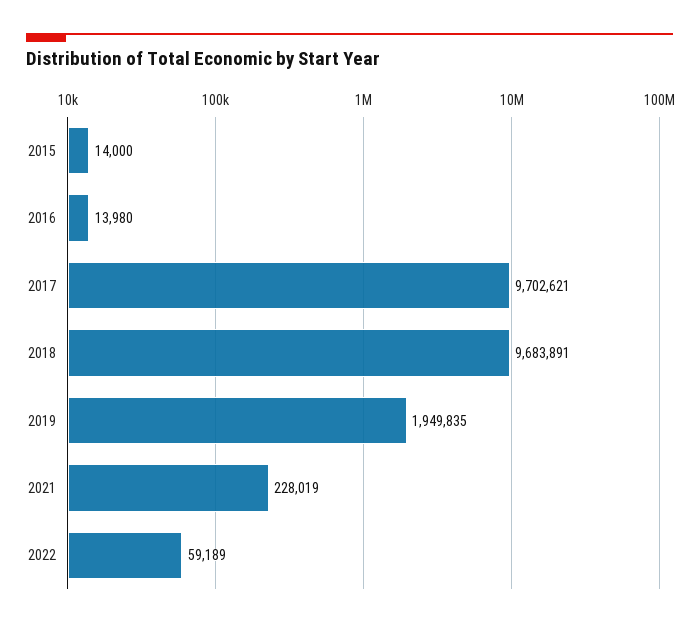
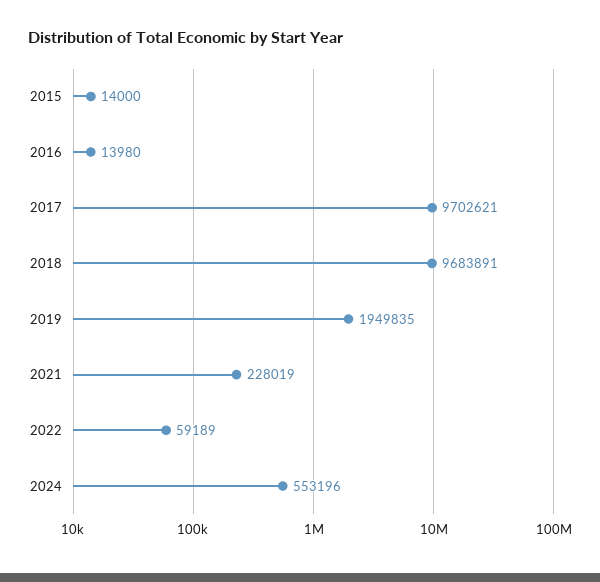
2024: none -> 553196

